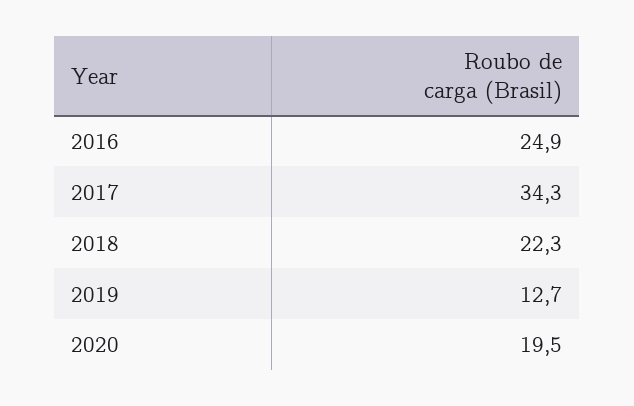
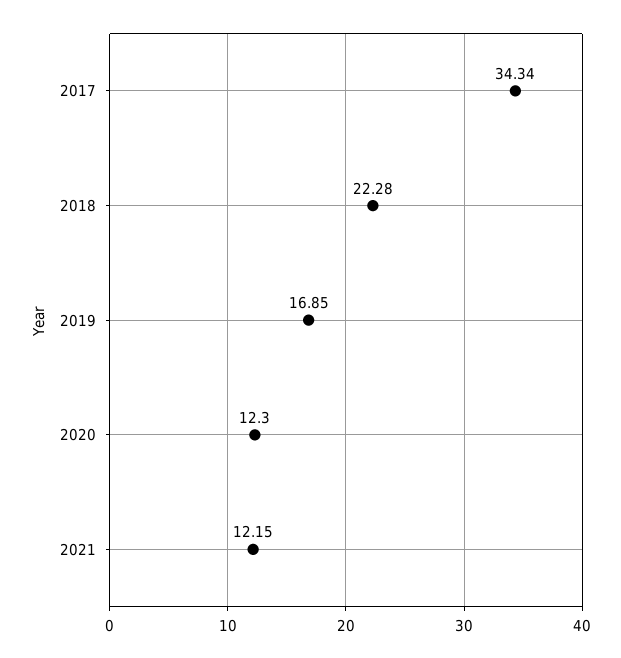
2016: 24.9 -> none
2019: 12.7 -> 16.85
2020: 19.5 -> 12.3
2021: none -> 12.15

